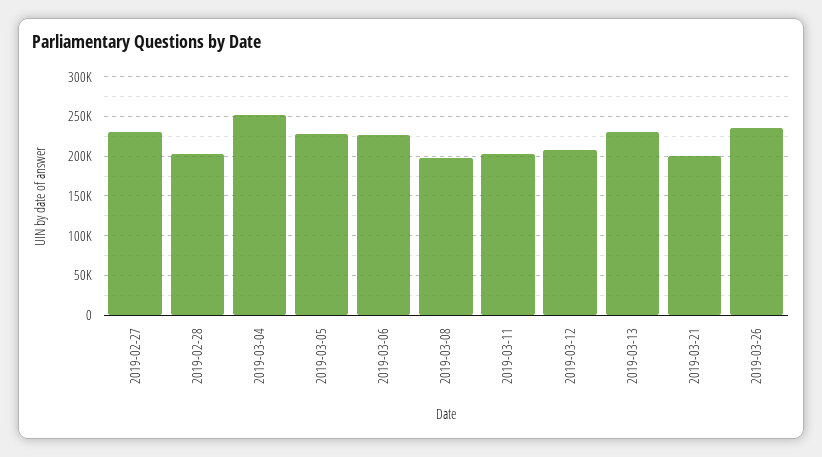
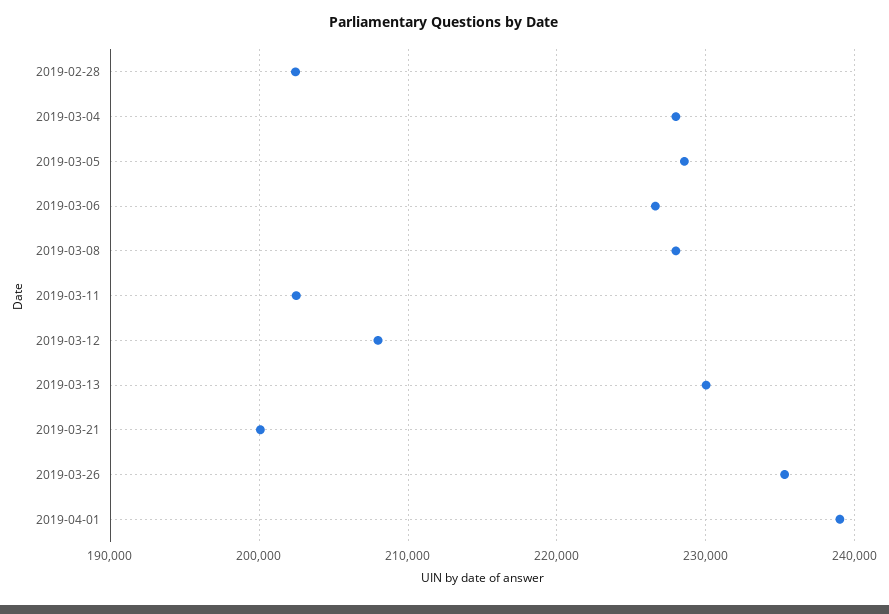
2019-02-27: 230000 -> none
2019-03-04: 250000 -> 228000
2019-03-08: 200000 -> 228000
2019-04-01: none -> 239000

